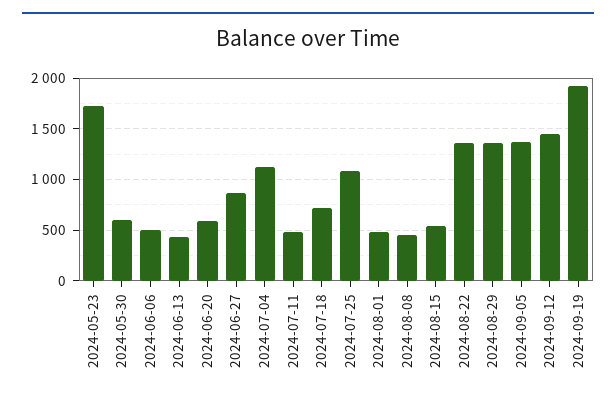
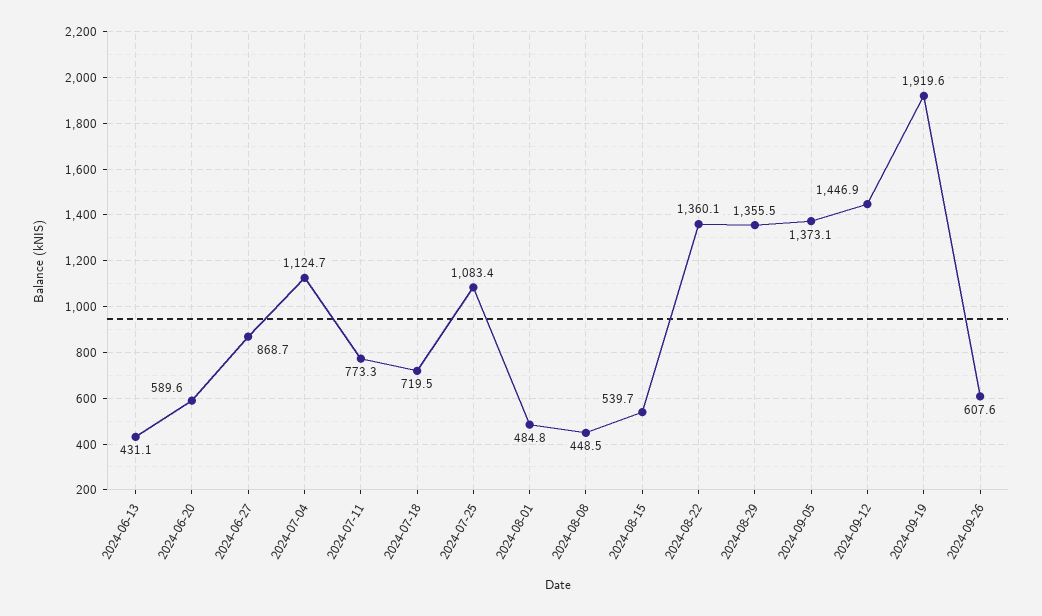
2024-05-23: 1700 -> none
2024-05-30: 600 -> none
2024-06-06: 500 -> none
2024-07-11: 500 -> 773.3
2024-09-26: none -> 607.6

